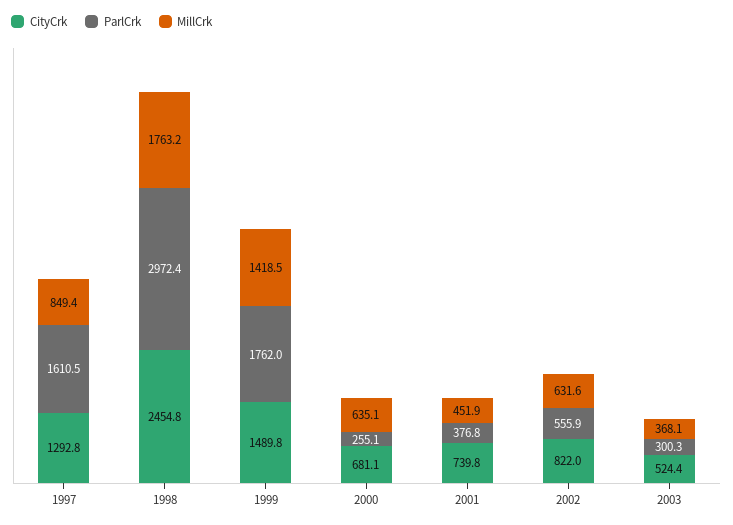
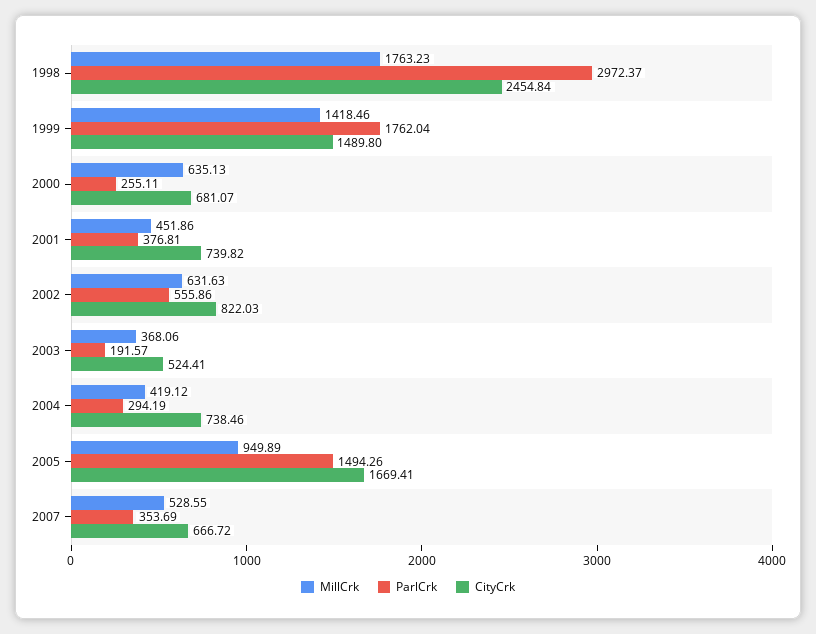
CityCrk, 1997: 1292.8 -> none
ParlCrk, 1997: 1610.5 -> none
MillCrk, 1997: 849.4 -> none
ParlCrk, 2003: 300.3 -> 191.57
MillCrk, 2004: none -> 419.12
ParlCrk, 2004: none -> 294.19
CityCrk, 2004: none -> 738.46
MillCrk, 2005: none -> 949.89
ParlCrk, 2005: none -> 1494.26
CityCrk, 2005: none -> 1669.41
MillCrk, 2007: none -> 528.55
ParlCrk, 2007: none -> 353.69
CityCrk, 2007: none -> 666.72

